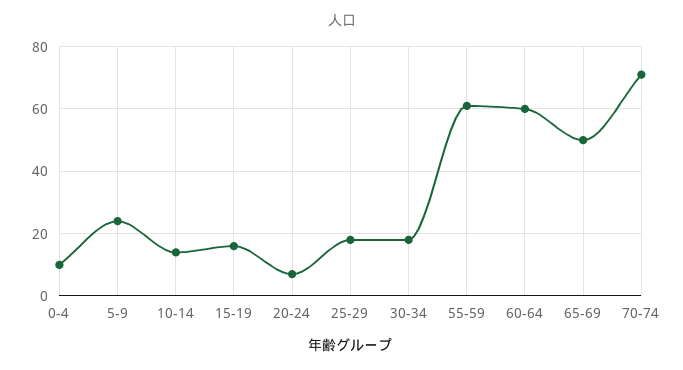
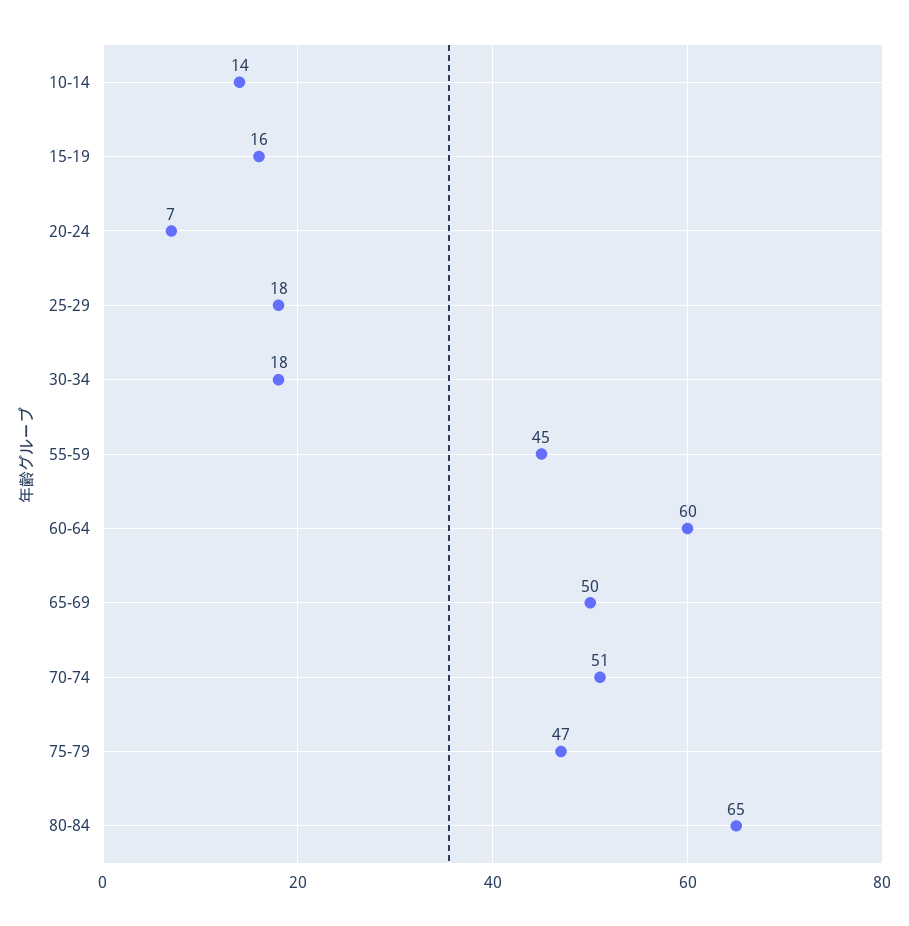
0-4: 10 -> none
5-9: 25 -> none
55-59: 60 -> 45
70-74: 70 -> 51
75-79: none -> 47
80-84: none -> 65

